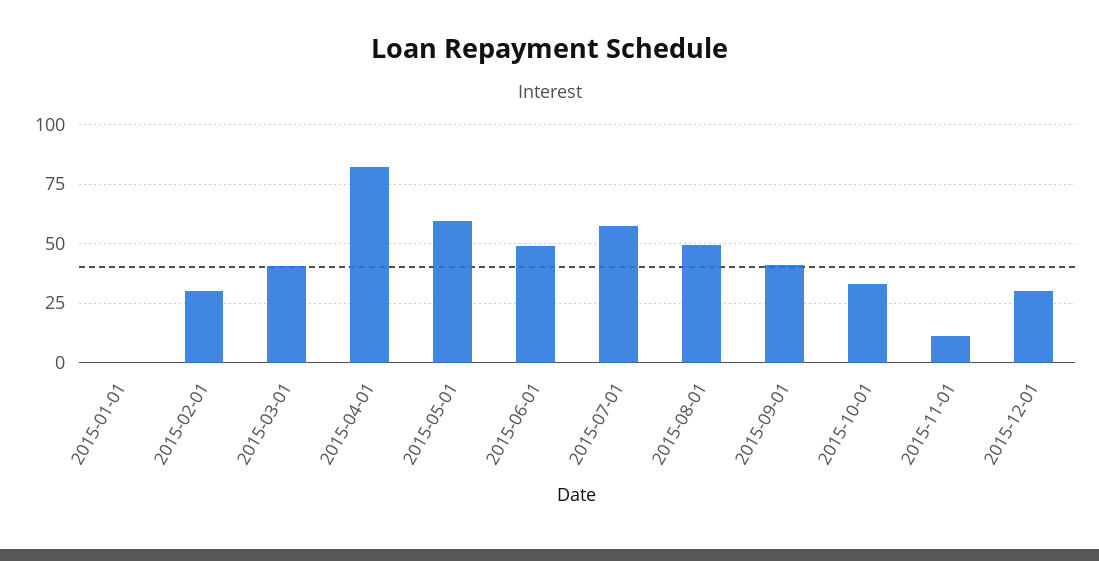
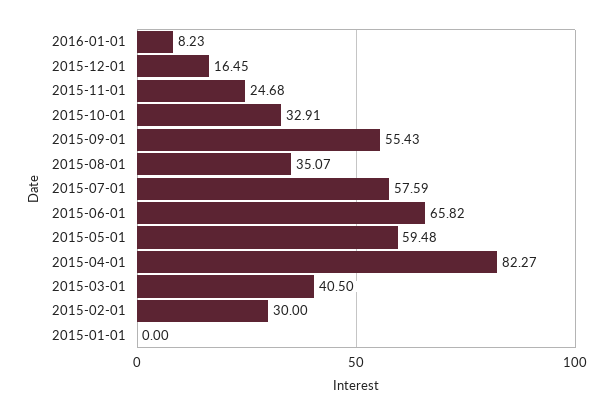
2015-06-01: 50 -> 65.82
2015-08-01: 50 -> 35.07
2015-09-01: 40 -> 55.43
2015-11-01: 10 -> 24.68
2015-12-01: 30 -> 16.45
2016-01-01: none -> 8.23

